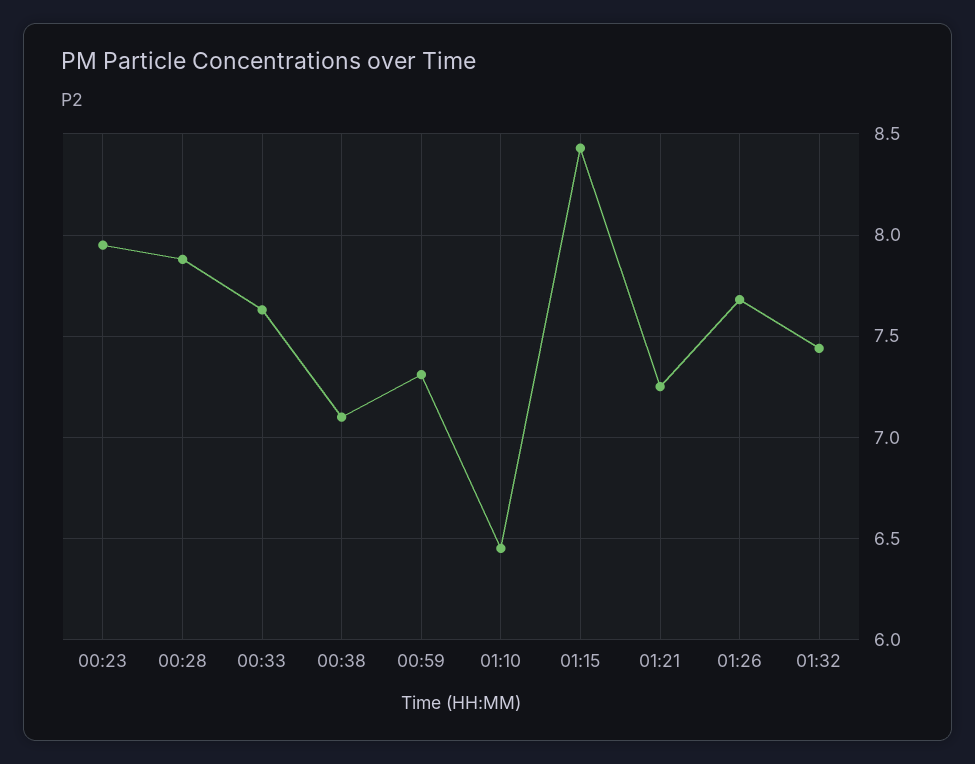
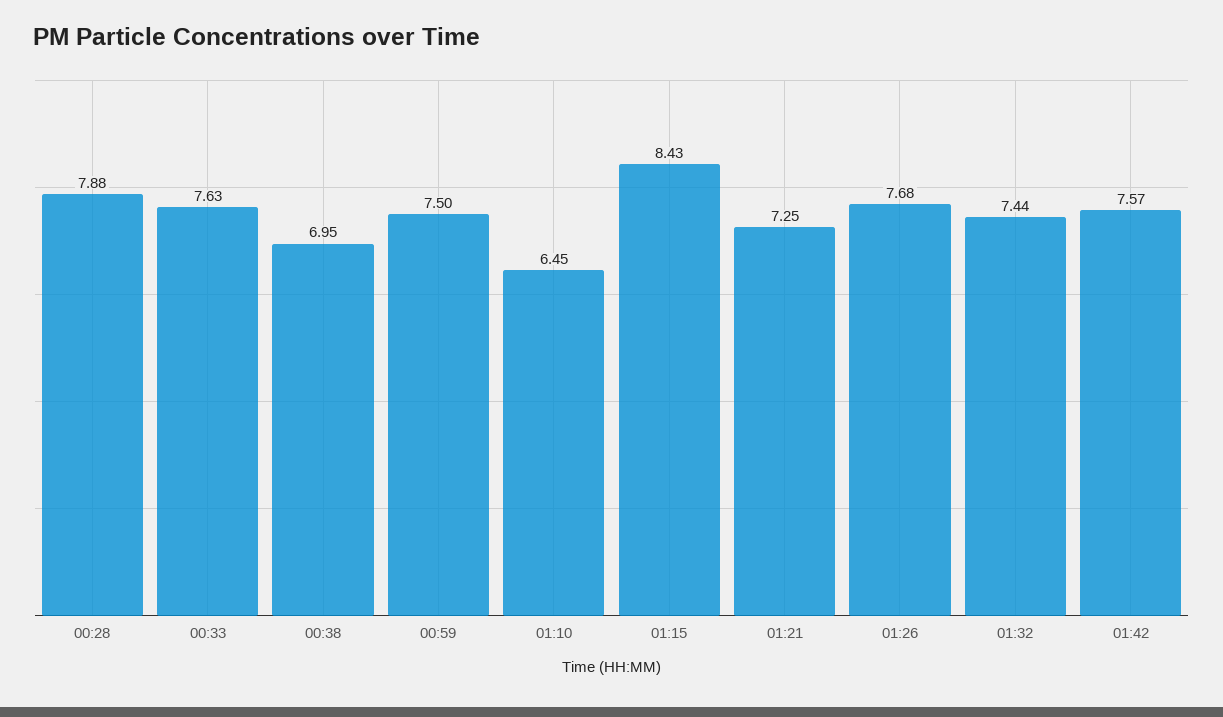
00:23: 7.95 -> none
00:38: 7.1 -> 6.95
00:59: 7.3 -> 7.5
01:42: none -> 7.57

